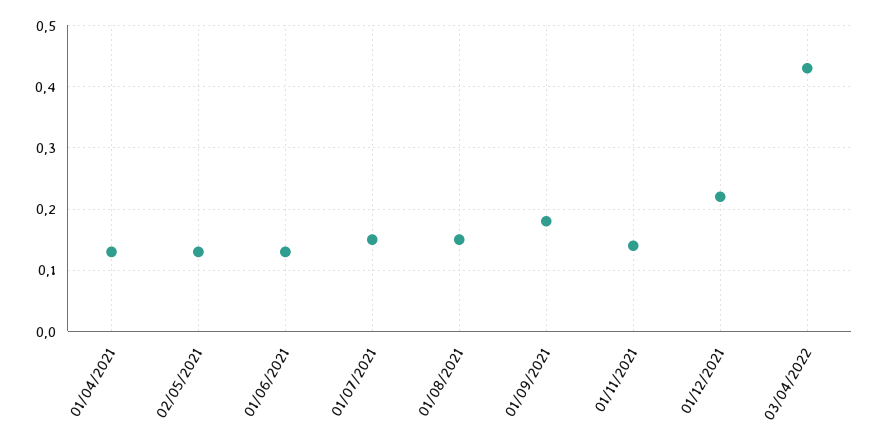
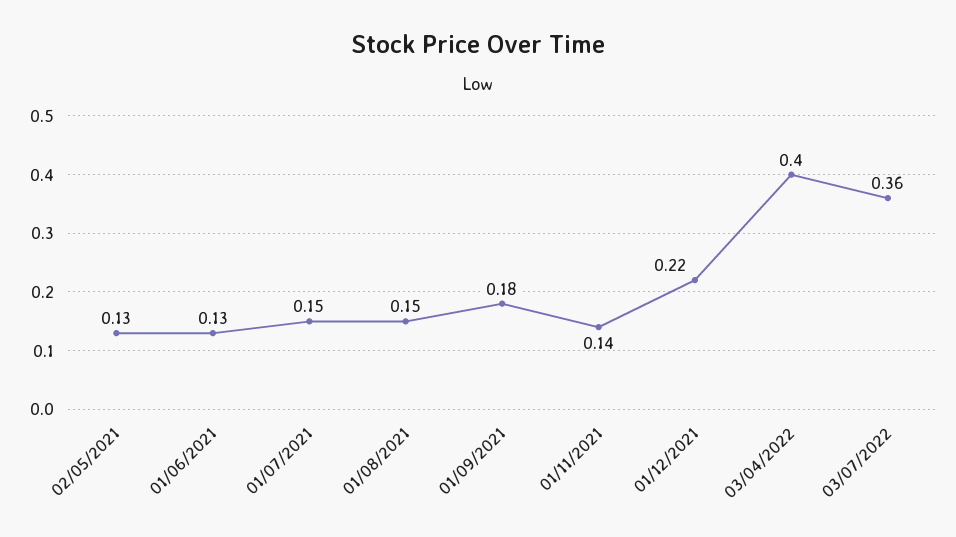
01/04/2021: 0.13 -> none
03/04/2022: 0.43 -> 0.4
03/07/2022: none -> 0.36

